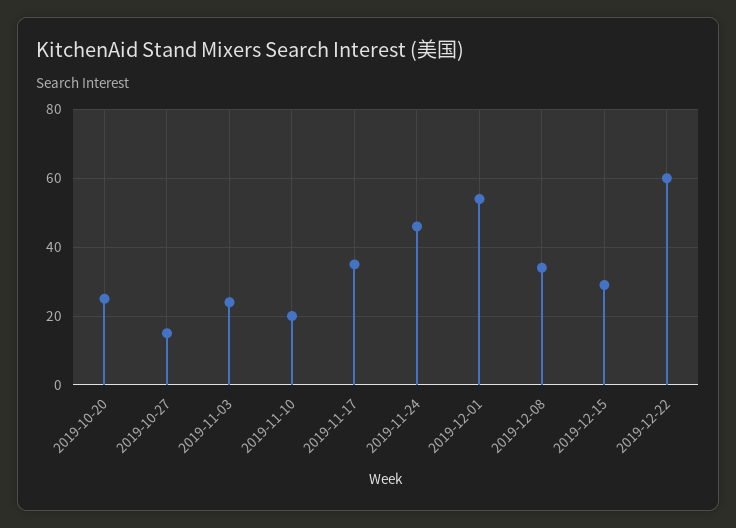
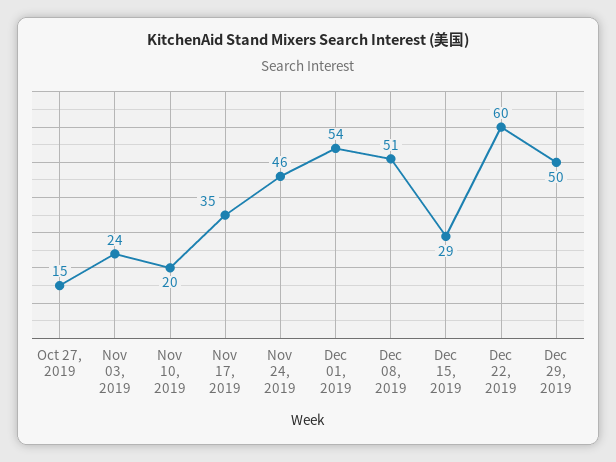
2019-10-20: 25 -> none
2019-12-08: 35 -> 51
Dec 29, 2019: none -> 50

